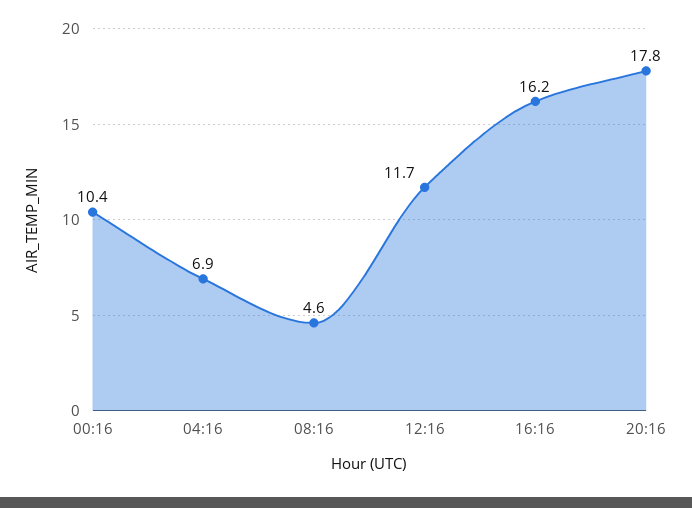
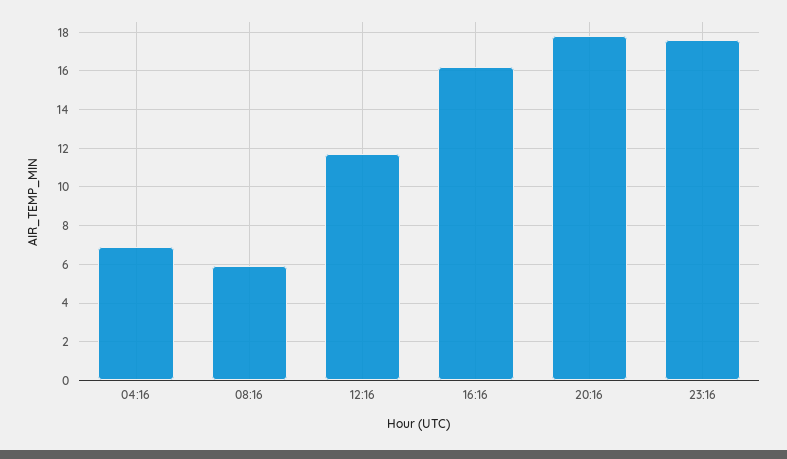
00:16: 10.4 -> none
08:16: 4.6 -> 6
23:16: none -> 17.5

